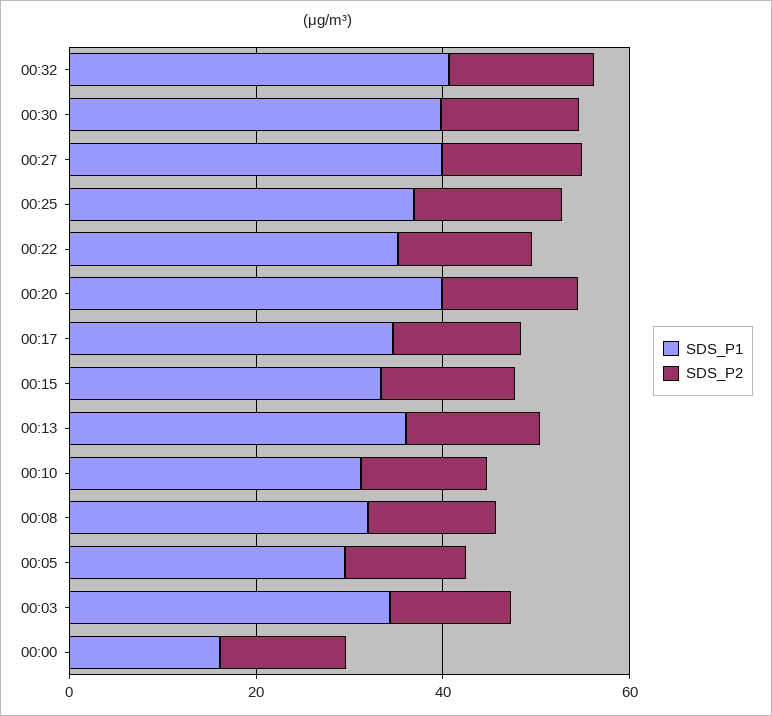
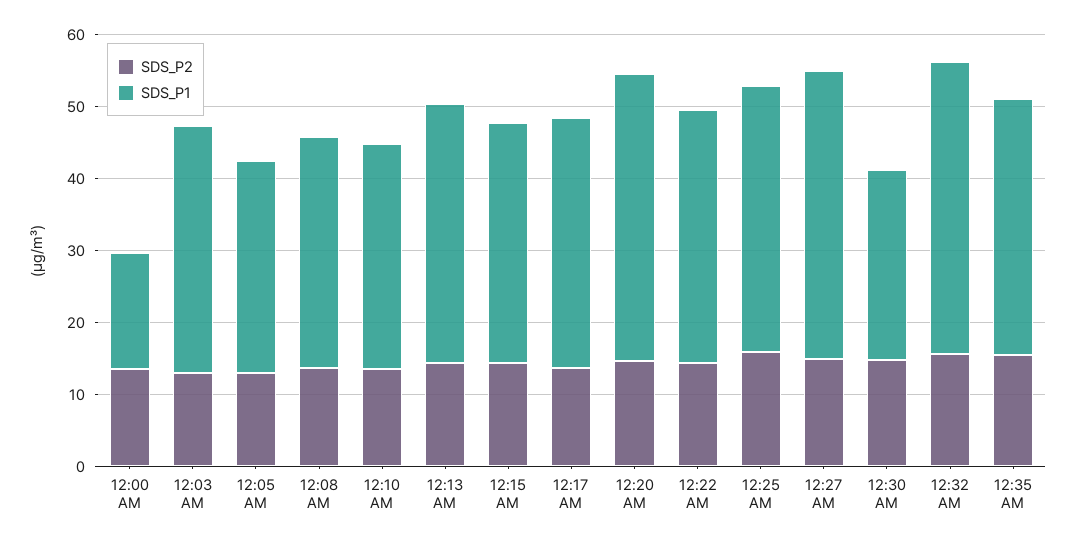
SDS_P1, 00:30: 40 -> 26
SDS_P2, 12:35 AM: none -> 16
SDS_P1, 12:35 AM: none -> 36

